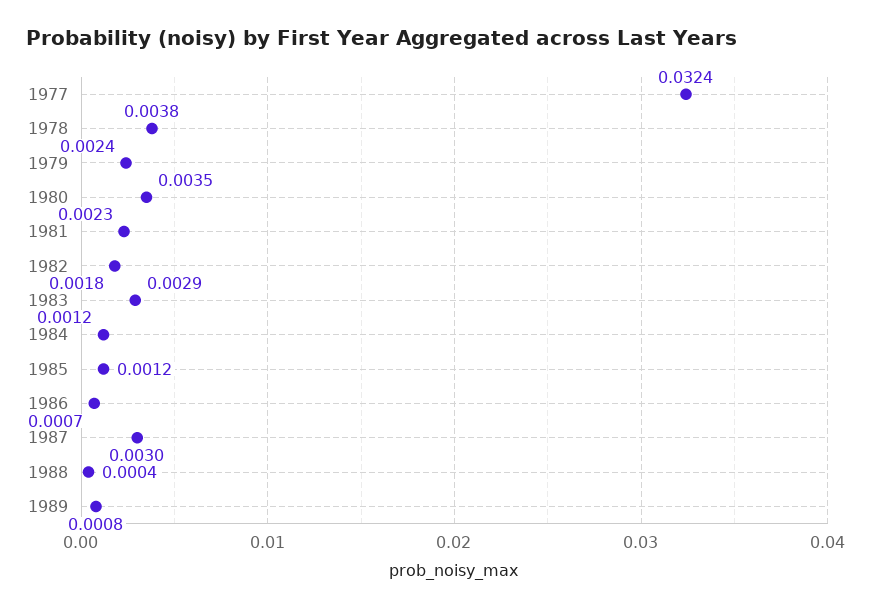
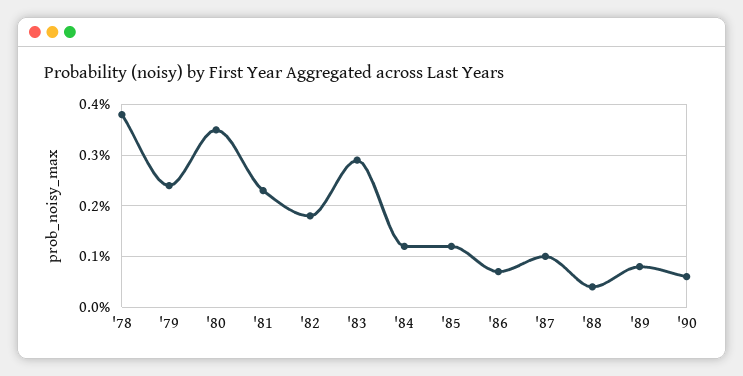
1977: 0.0324 -> none
1987: 0.003 -> 0.001
'90: none -> 0.0005

